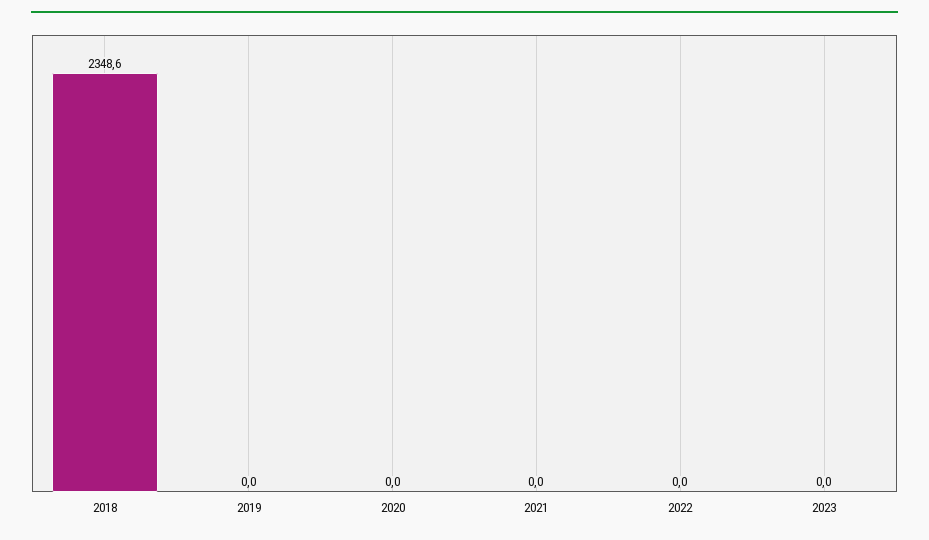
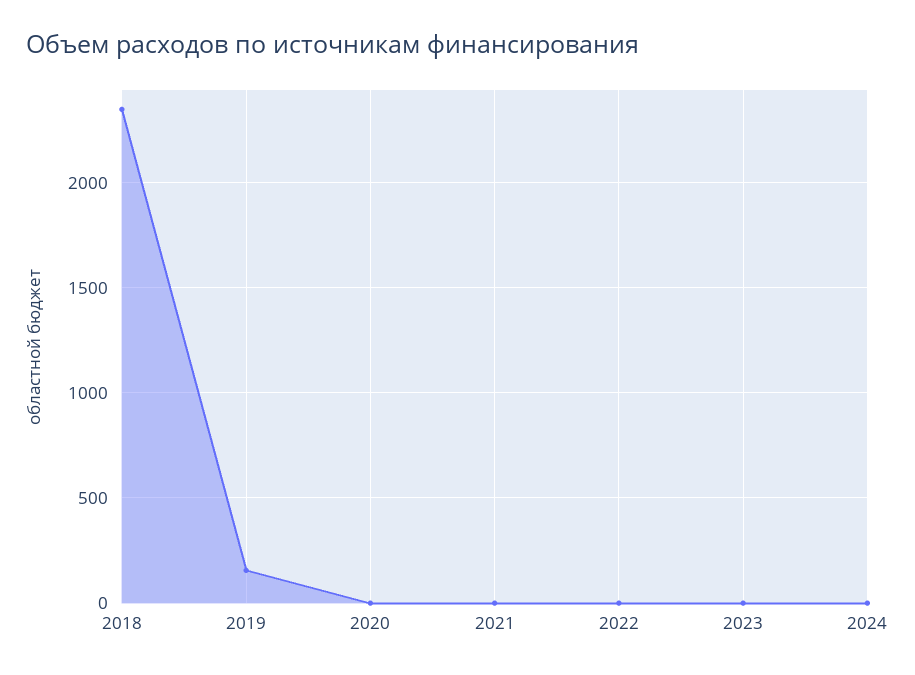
2019: 0 -> 150
2024: none -> 0

